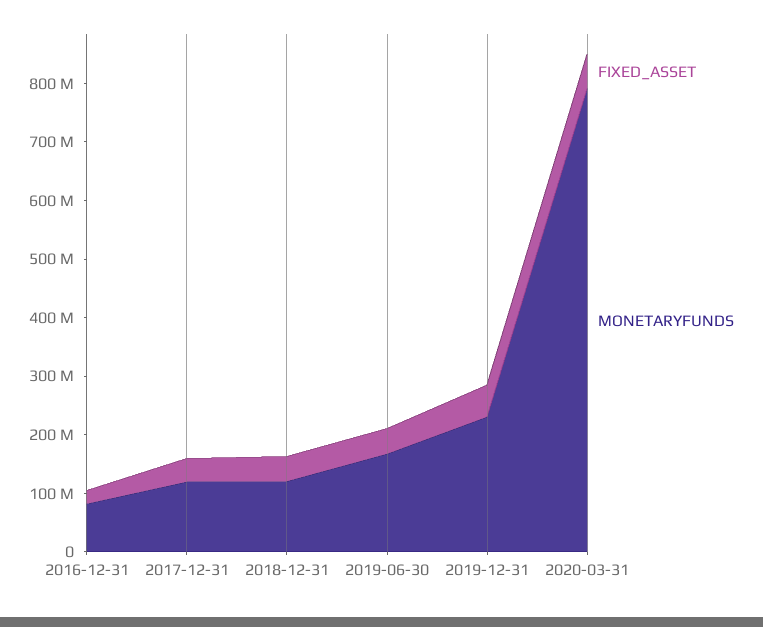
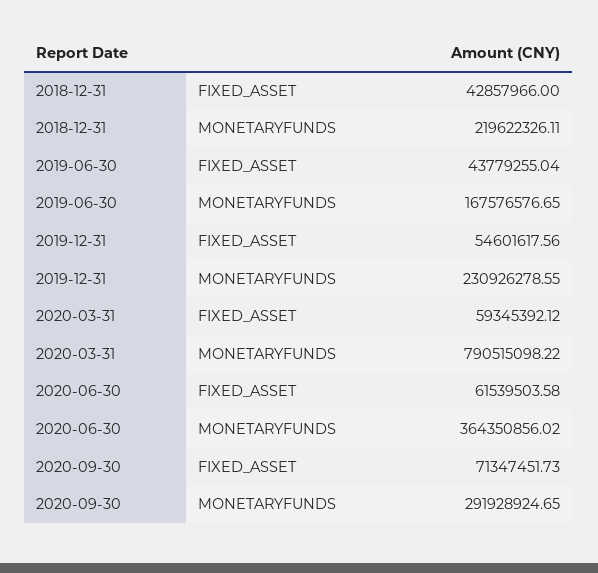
FIXED_ASSET, 2016-12-31: 20000000 -> none
MONETARYFUNDS, 2016-12-31: 80000000 -> none
FIXED_ASSET, 2017-12-31: 40000000 -> none
MONETARYFUNDS, 2017-12-31: 120000000 -> none
MONETARYFUNDS, 2018-12-31: 120000000 -> 219622326.11
FIXED_ASSET, 2020-06-30: none -> 61539503.58
MONETARYFUNDS, 2020-06-30: none -> 364350856.02
FIXED_ASSET, 2020-09-30: none -> 71347451.73
MONETARYFUNDS, 2020-09-30: none -> 291928924.65

